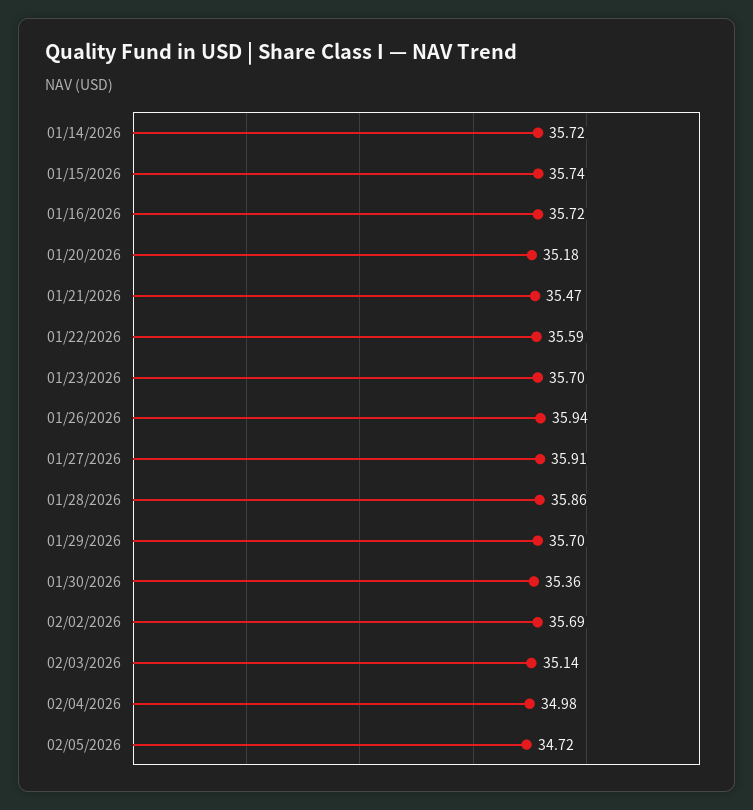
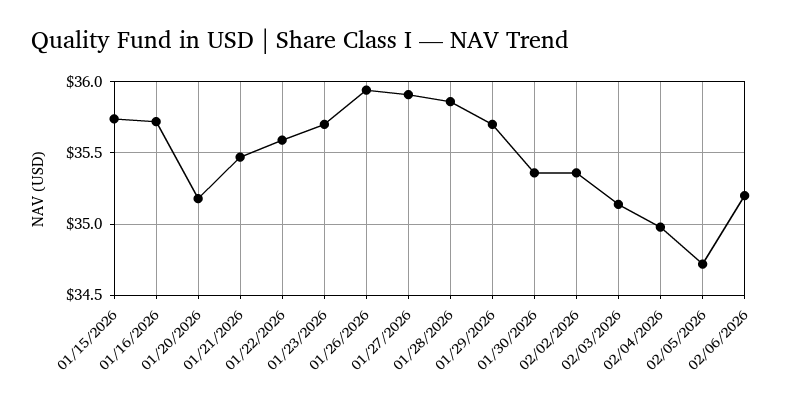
01/14/2026: 35.72 -> none
02/02/2026: 35.69 -> 35.35
02/06/2026: none -> 35.2

